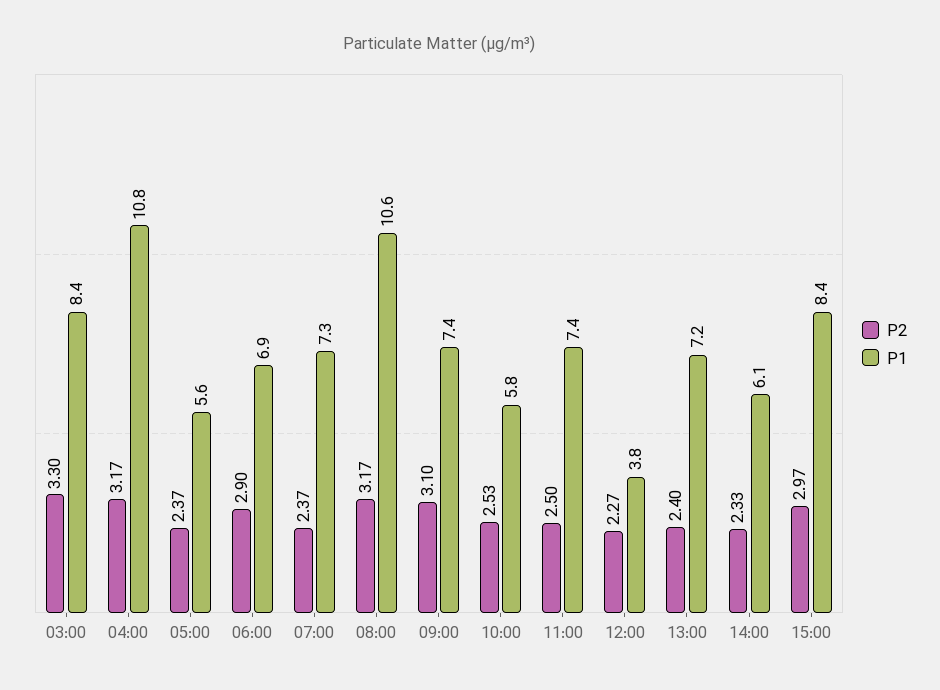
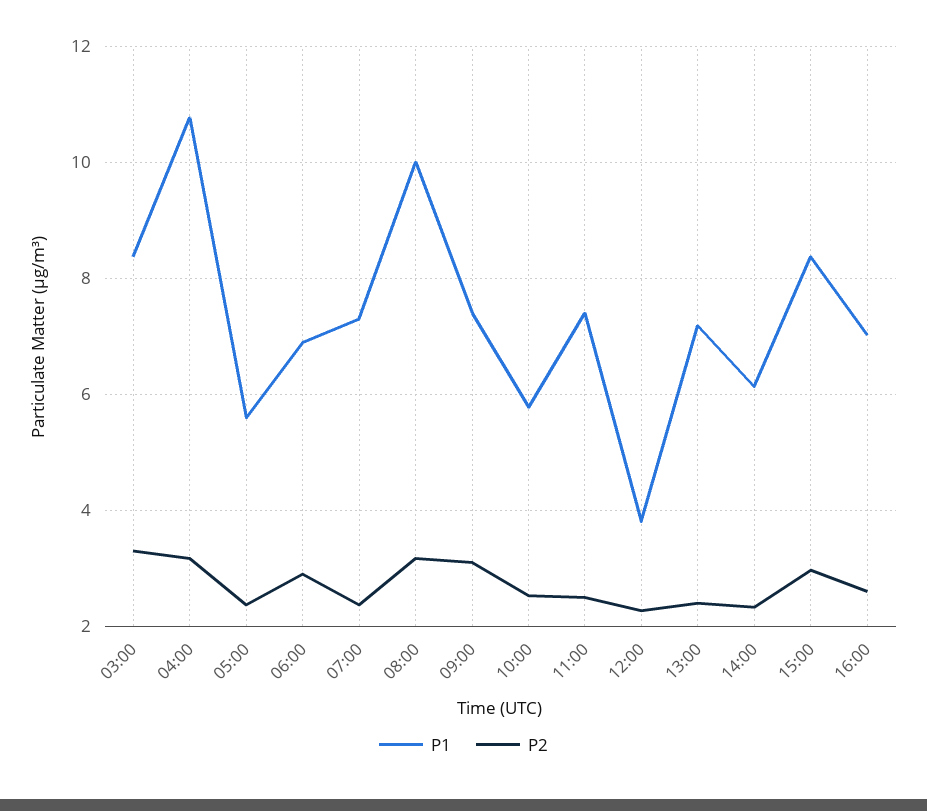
P1, 08:00: 10.6 -> 10
P1, 16:00: none -> 7
P2, 16:00: none -> 2.6

